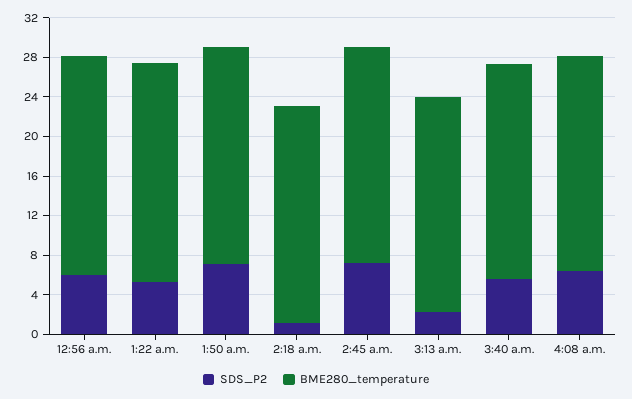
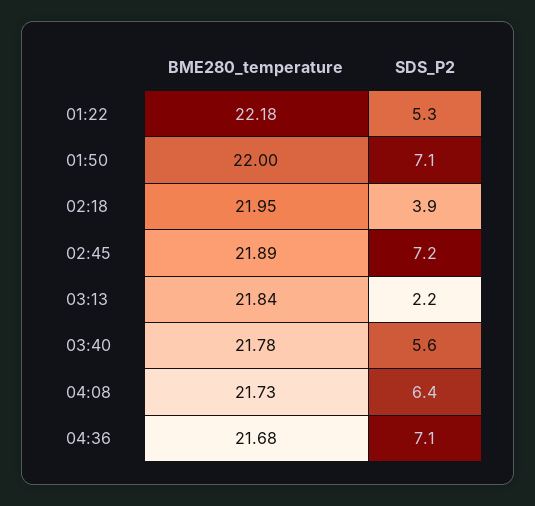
SDS_P2, 12:56 a.m.: 6 -> none
BME280_temperature, 12:56 a.m.: 22 -> none
SDS_P2, 2:18 a.m.: 1 -> 3.9
BME280_temperature, 04:36: none -> 21.68
SDS_P2, 04:36: none -> 7.1

